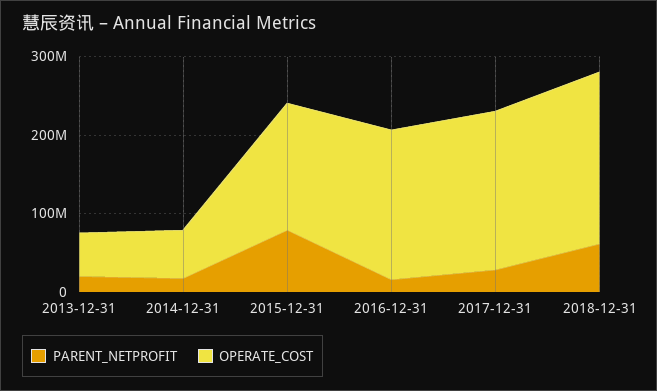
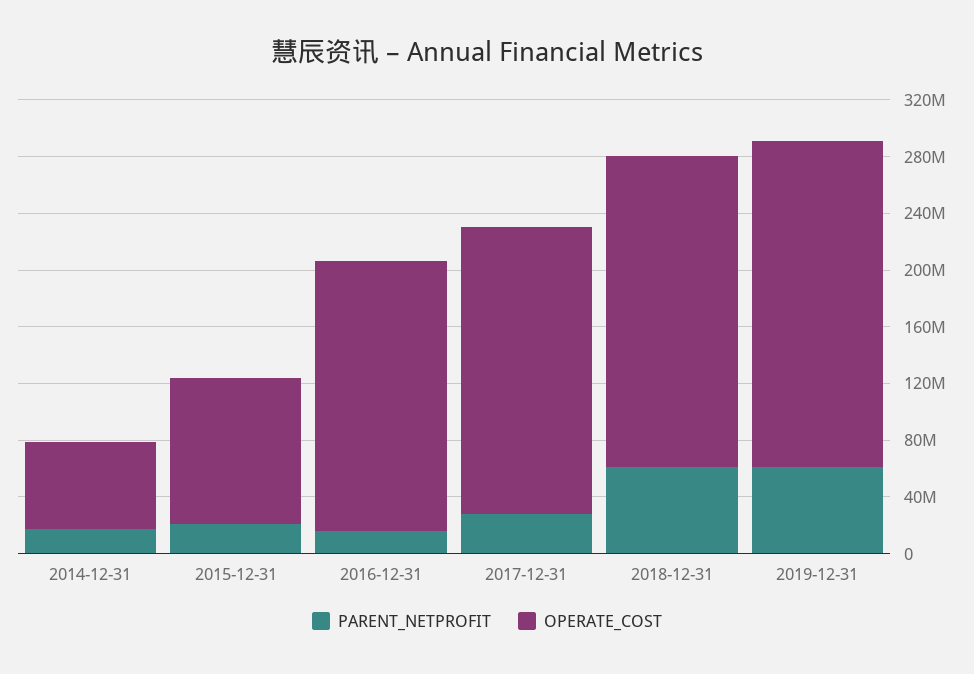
PARENT_NETPROFIT, 2013-12-31: 20000000 -> none
OPERATE_COST, 2013-12-31: 60000000 -> none
PARENT_NETPROFIT, 2015-12-31: 80000000 -> 20000000
OPERATE_COST, 2015-12-31: 160000000 -> 100000000
PARENT_NETPROFIT, 2019-12-31: none -> 60000000
OPERATE_COST, 2019-12-31: none -> 230000000

